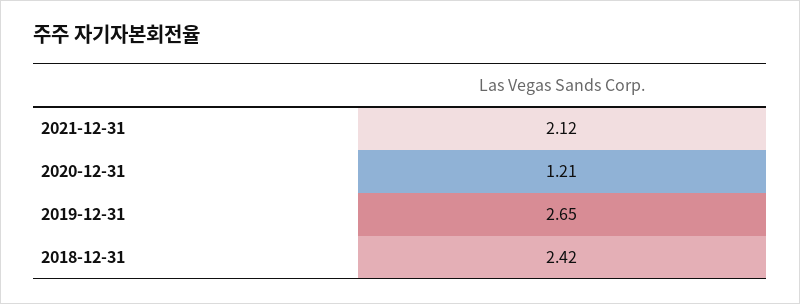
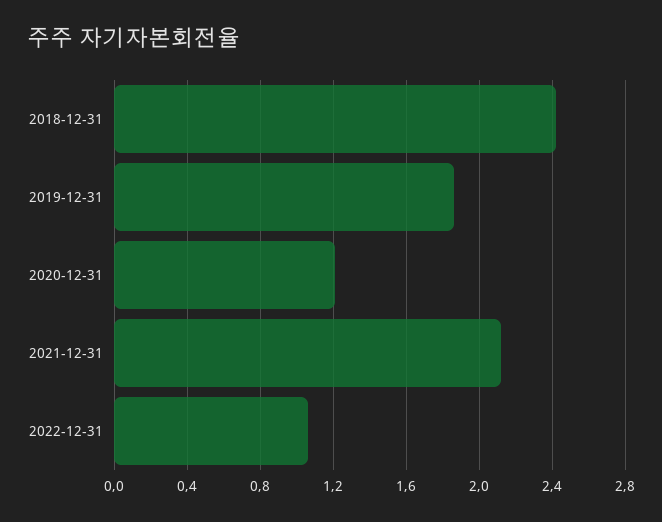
2019-12-31: 2.65 -> 1.85
2022-12-31: none -> 1.05

